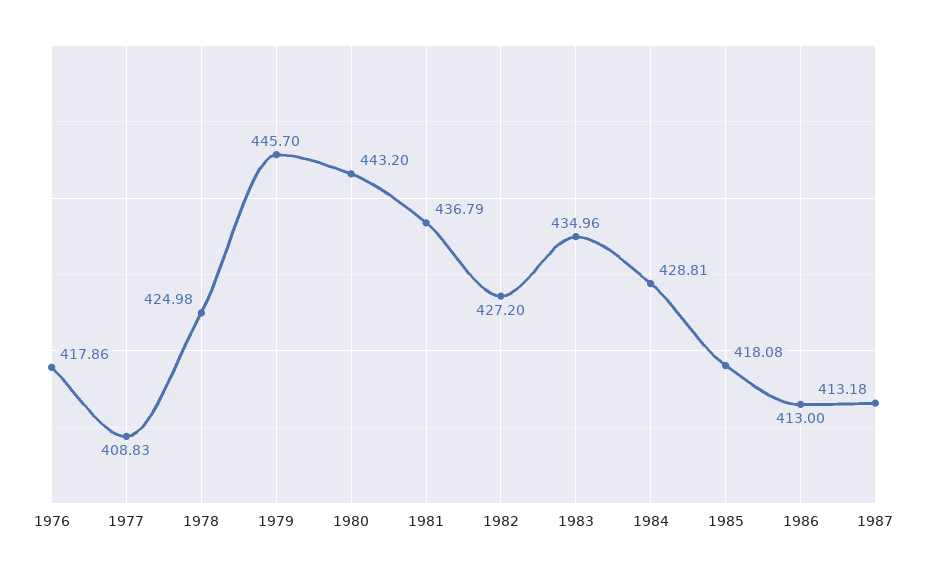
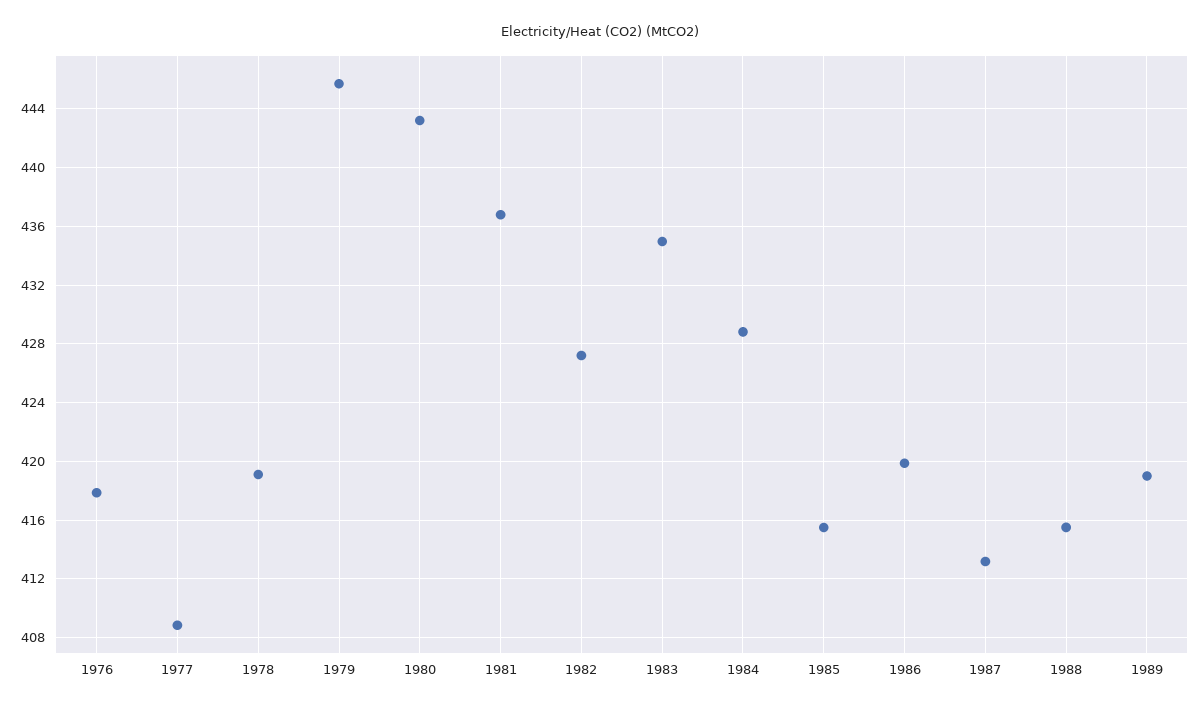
1978: 424.98 -> 419
1985: 418.08 -> 415.5
1986: 413 -> 420
1988: none -> 415.5
1989: none -> 419

